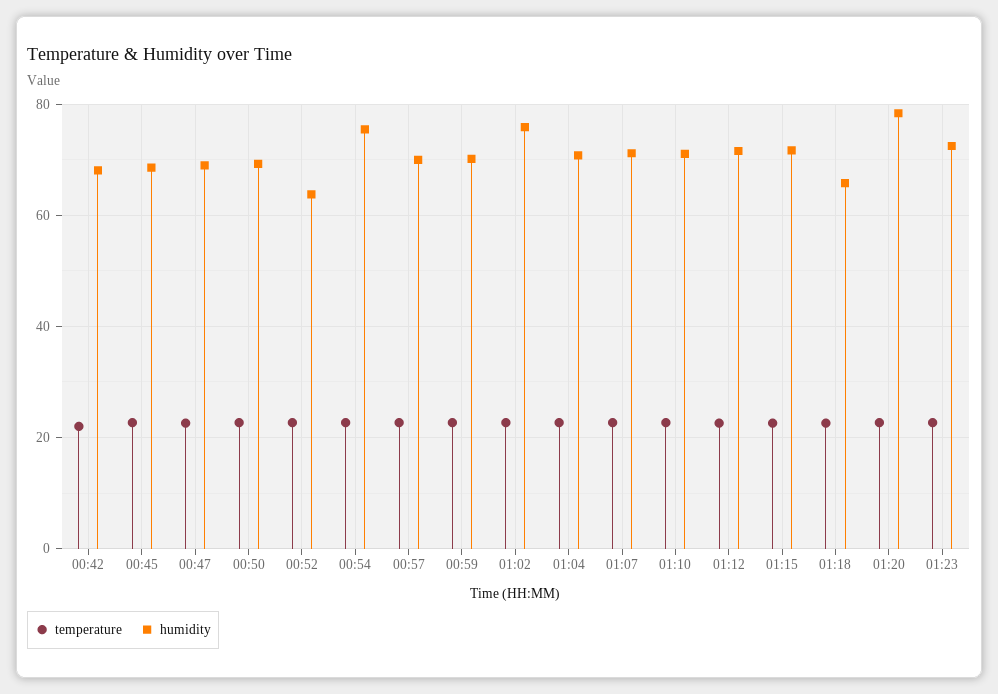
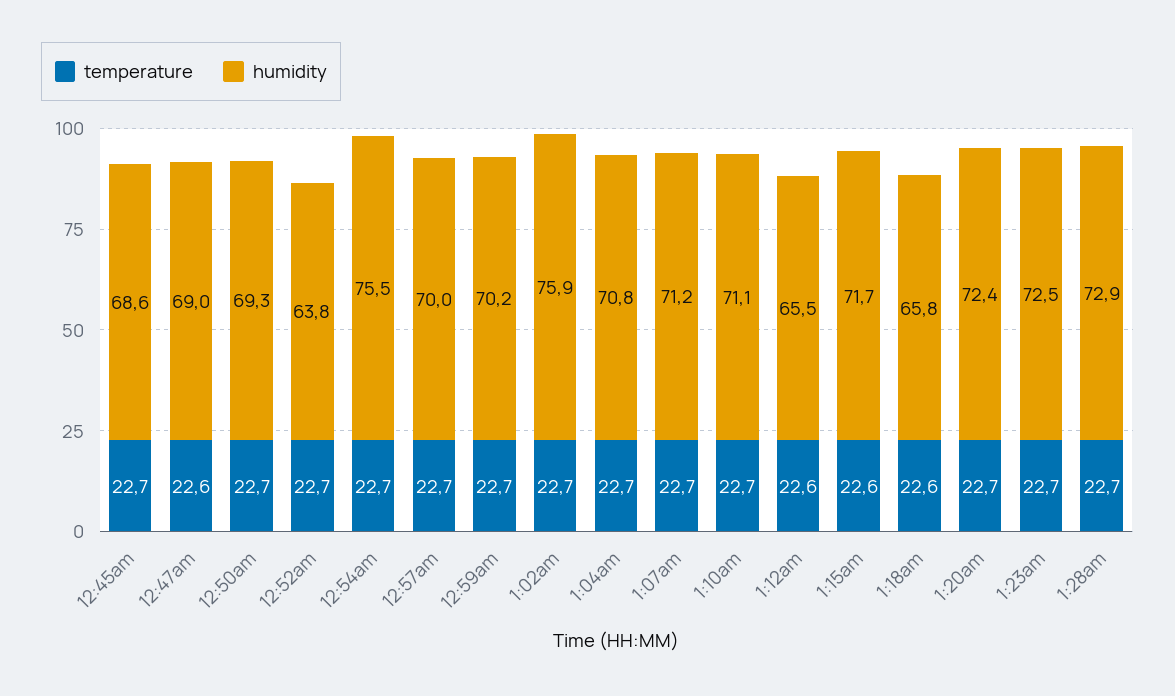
temperature, 00:42: 22 -> none
humidity, 00:42: 68 -> none
humidity, 01:12: 72 -> 65.5
humidity, 01:20: 78 -> 72.4
temperature, 1:28am: none -> 22.7
humidity, 1:28am: none -> 72.9

